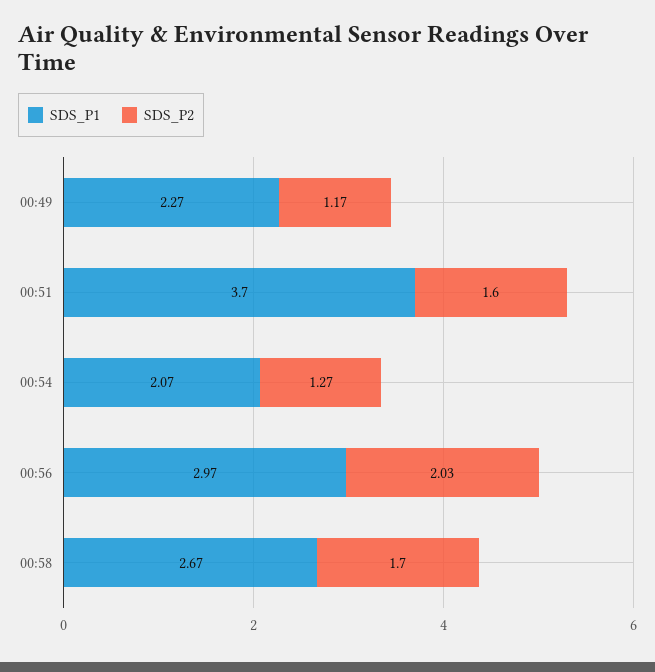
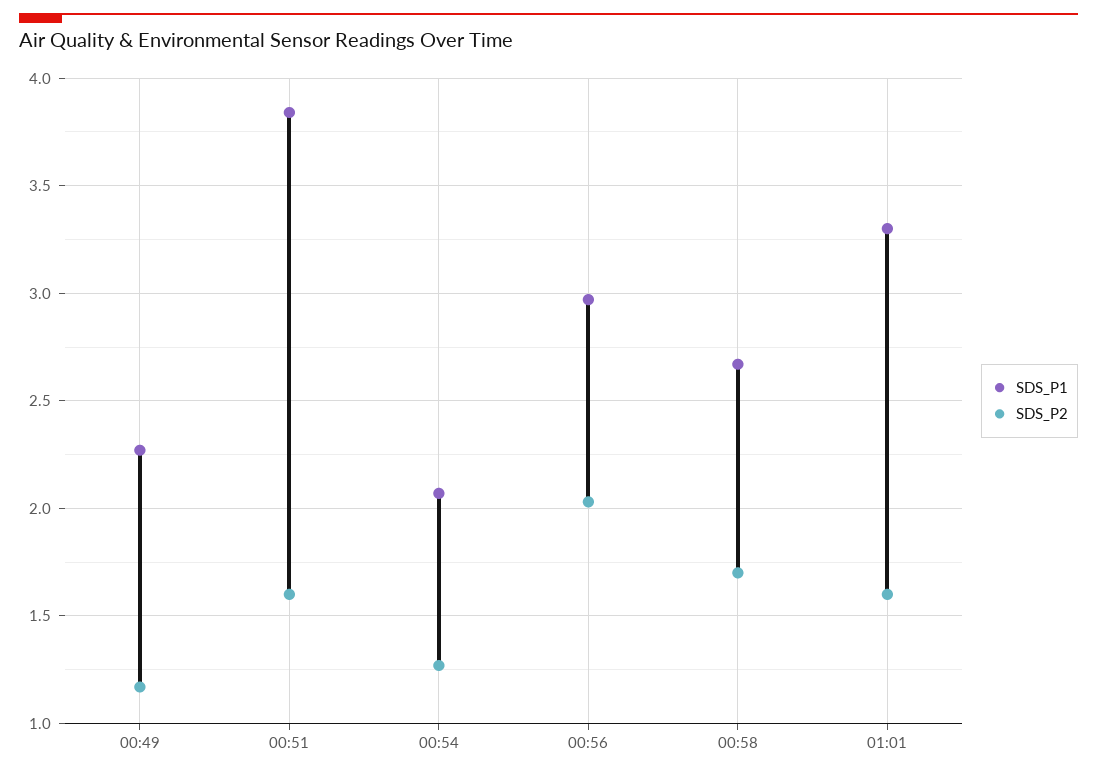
SDS_P1, 00:51: 3.7 -> 3.85
SDS_P1, 01:01: none -> 3.3
SDS_P2, 01:01: none -> 1.6

